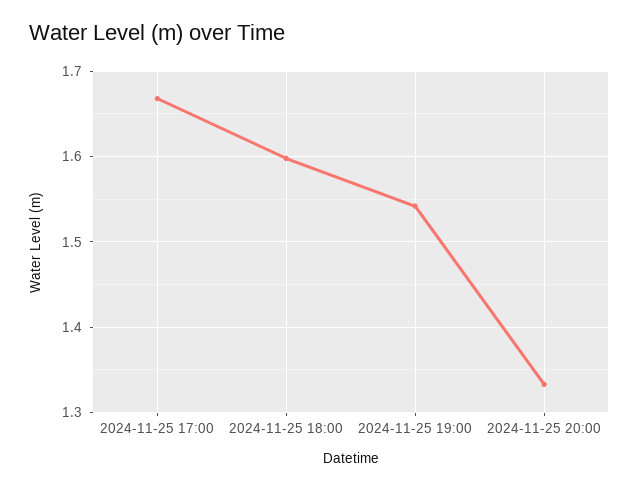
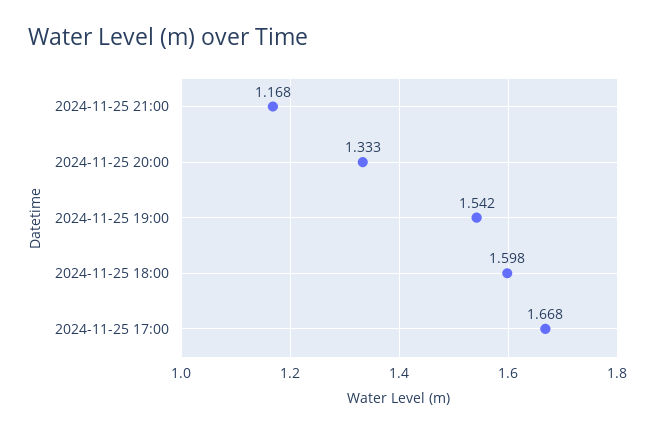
2024-11-25 21:00: none -> 1.168

